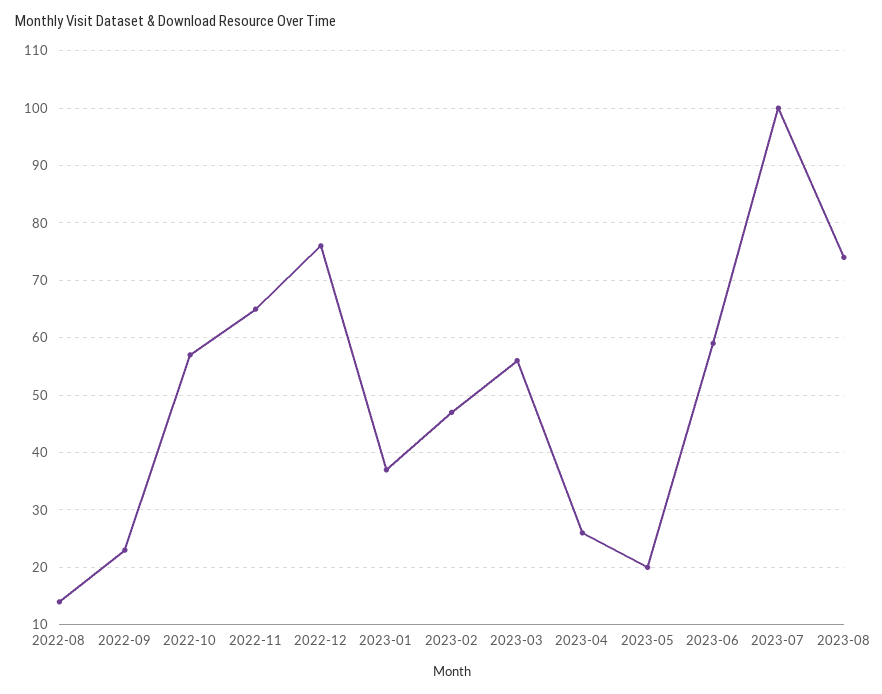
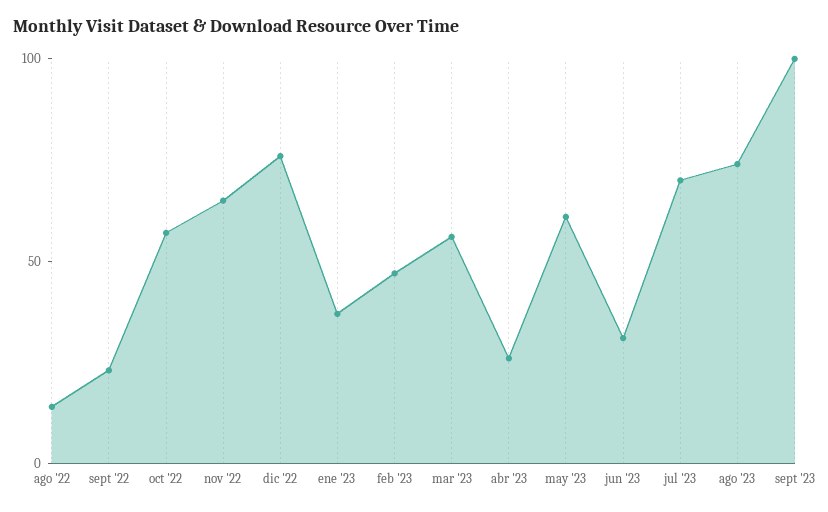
2023-05: 20 -> 60
2023-06: 60 -> 30
2023-07: 100 -> 70
sept '23: none -> 100

